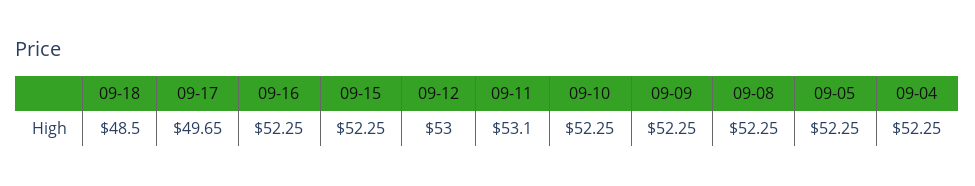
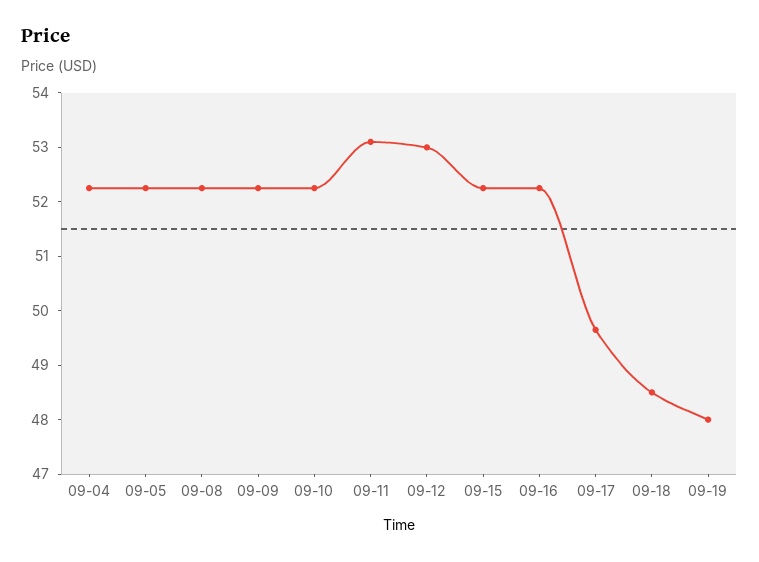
09-19: none -> 48

